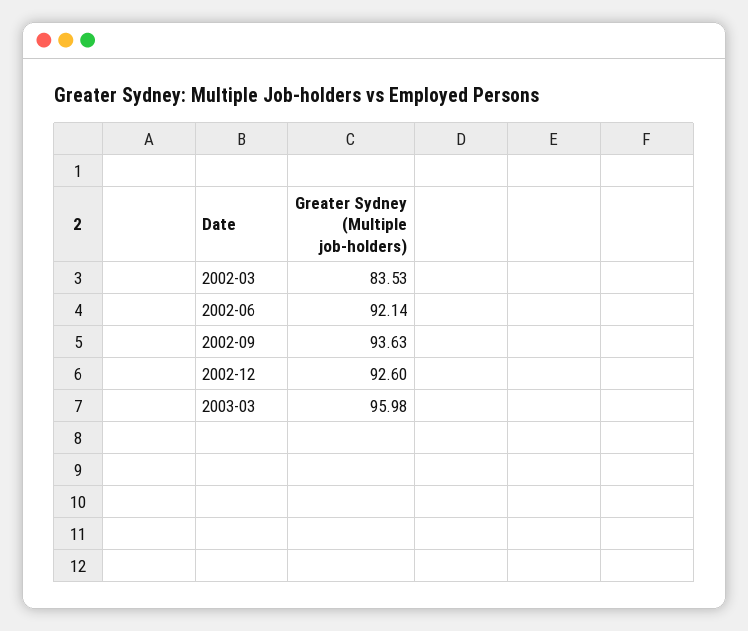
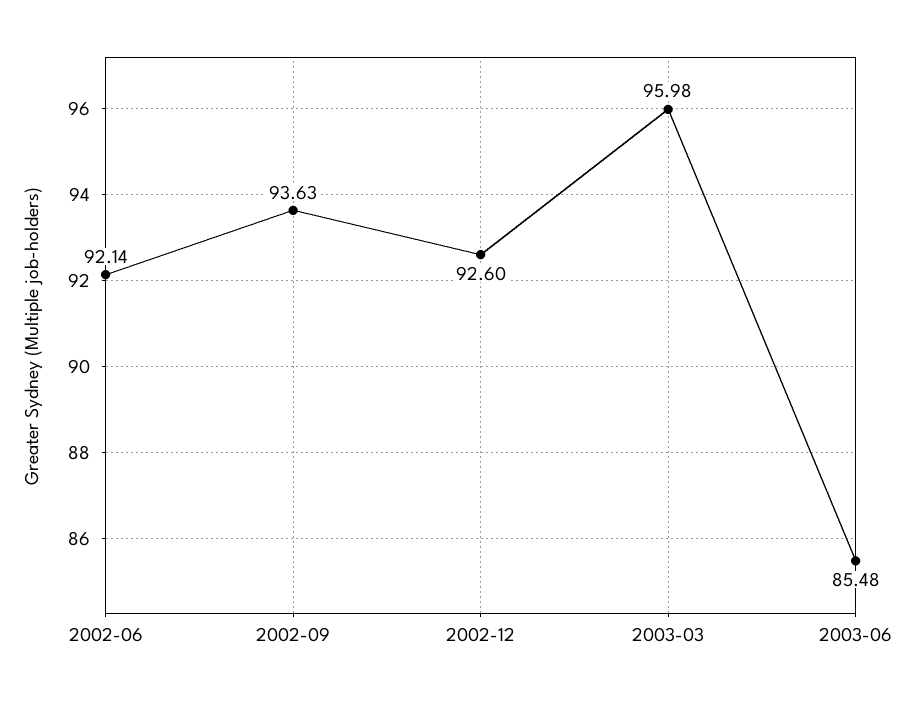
2002-03: 83.53 -> none
2003-06: none -> 85.48

